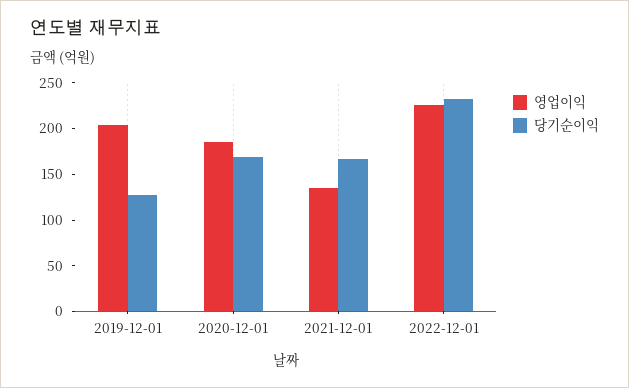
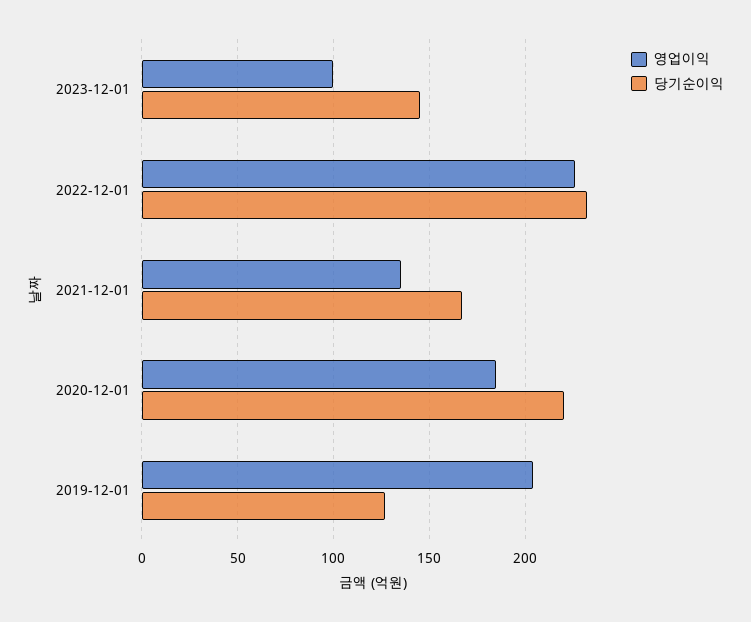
당기순이익, 2020-12-01: 170 -> 220
영업이익, 2023-12-01: none -> 100
당기순이익, 2023-12-01: none -> 145

